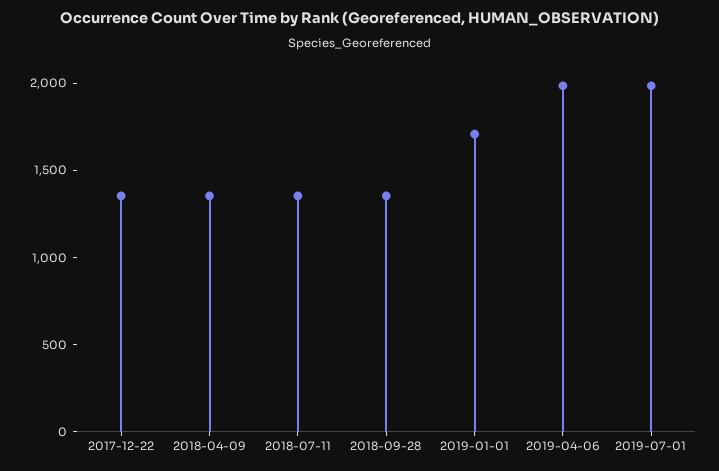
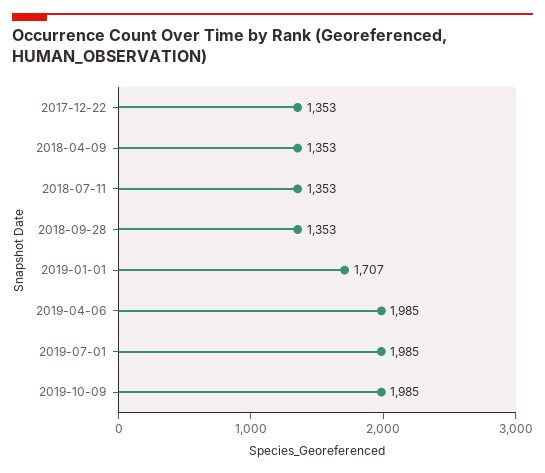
2019-10-09: none -> 1985

